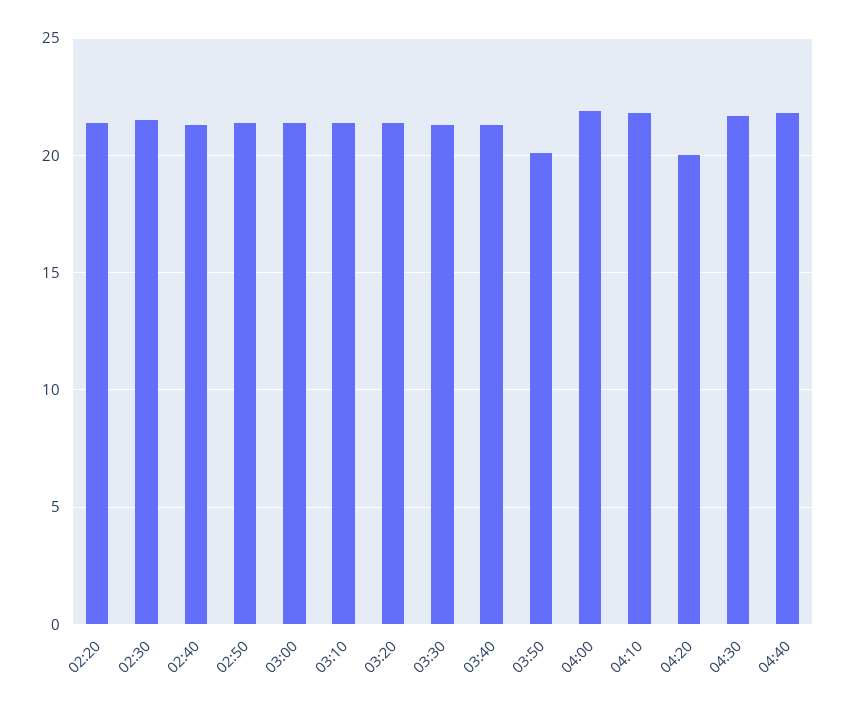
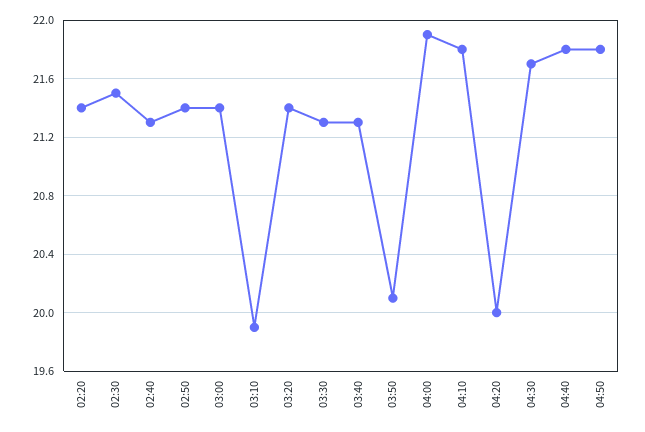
03:10: 21.5 -> 19.9
04:50: none -> 21.8

